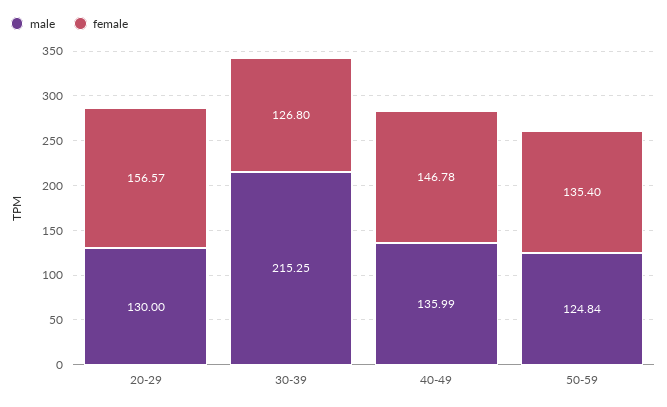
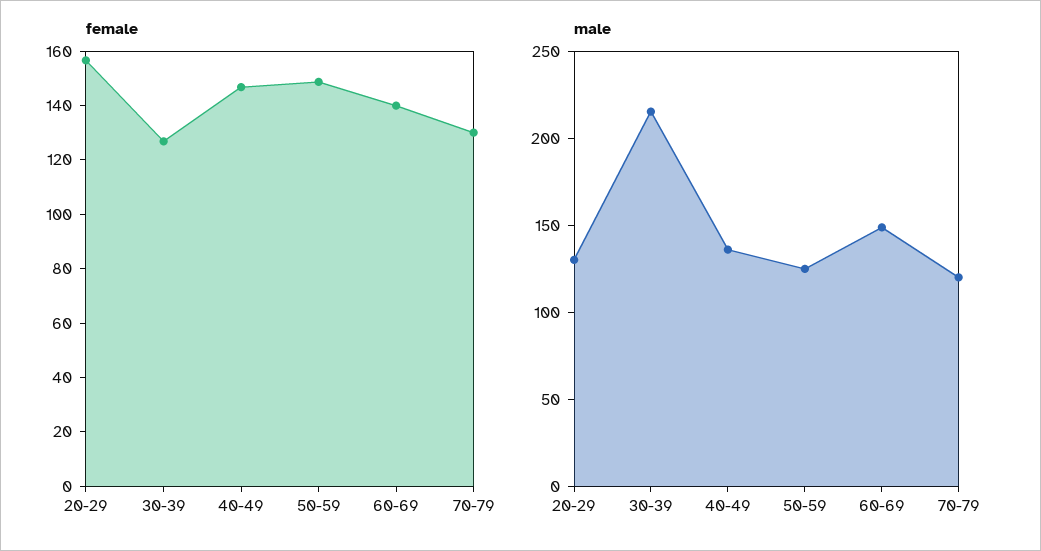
female, 50-59: 135.4 -> 150
female, 60-69: none -> 140
female, 70-79: none -> 130
male, 60-69: none -> 150
male, 70-79: none -> 120

